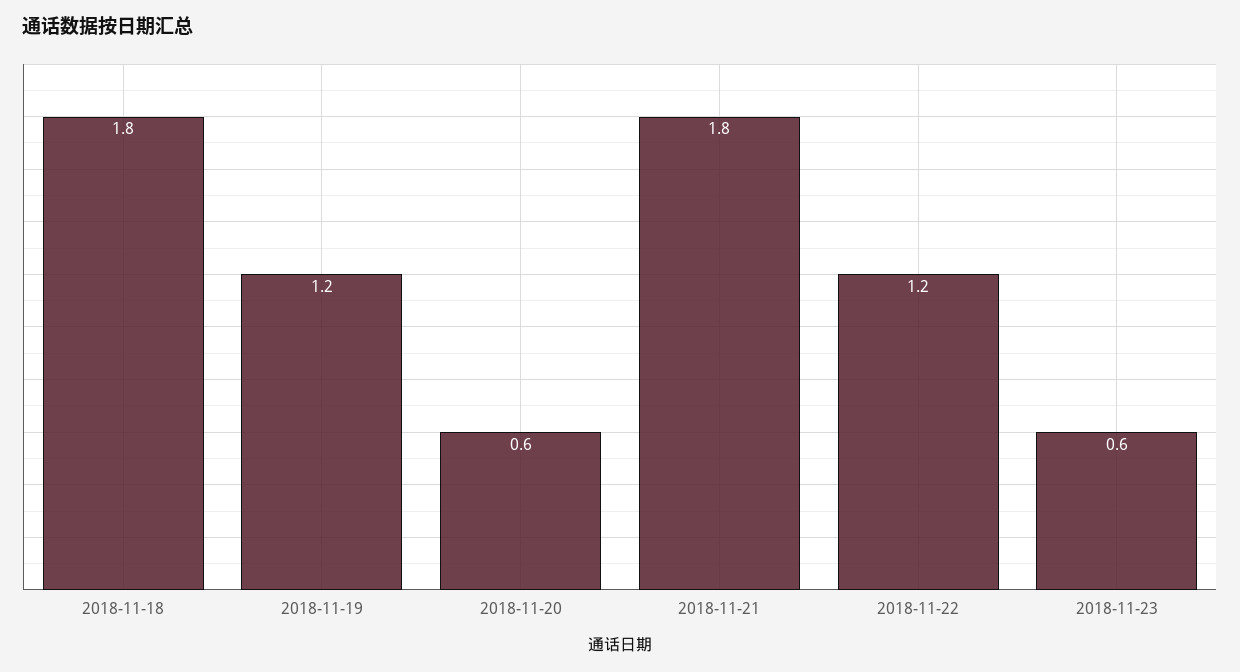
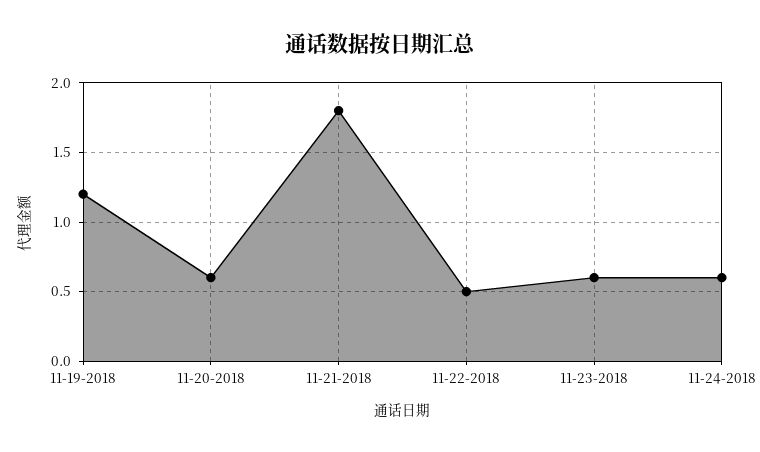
2018-11-18: 1.8 -> none
2018-11-22: 1.2 -> 0.5
11-24-2018: none -> 0.6

